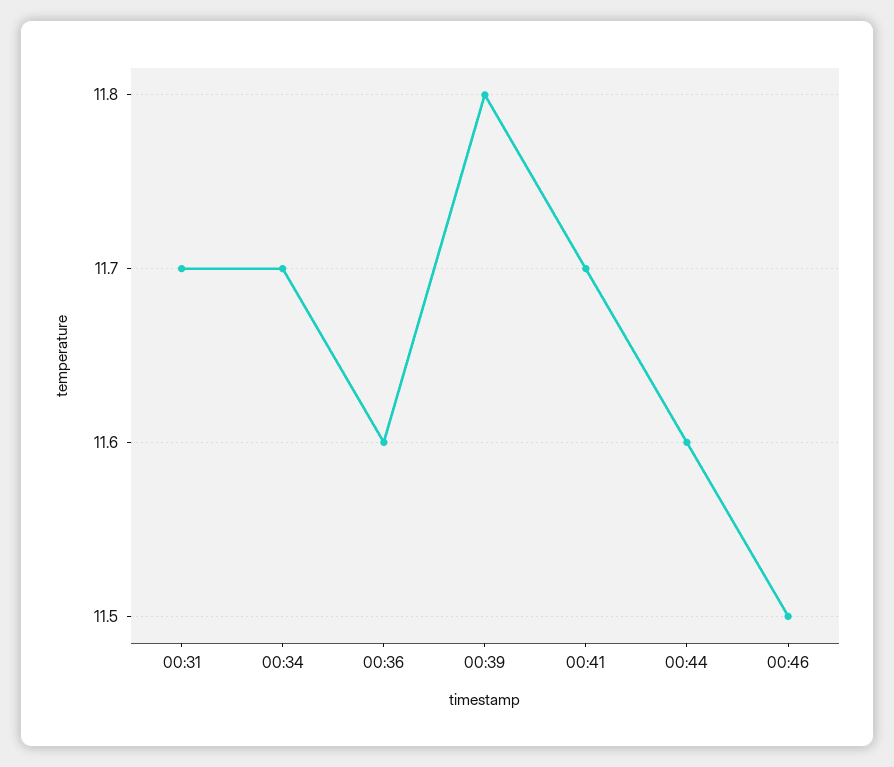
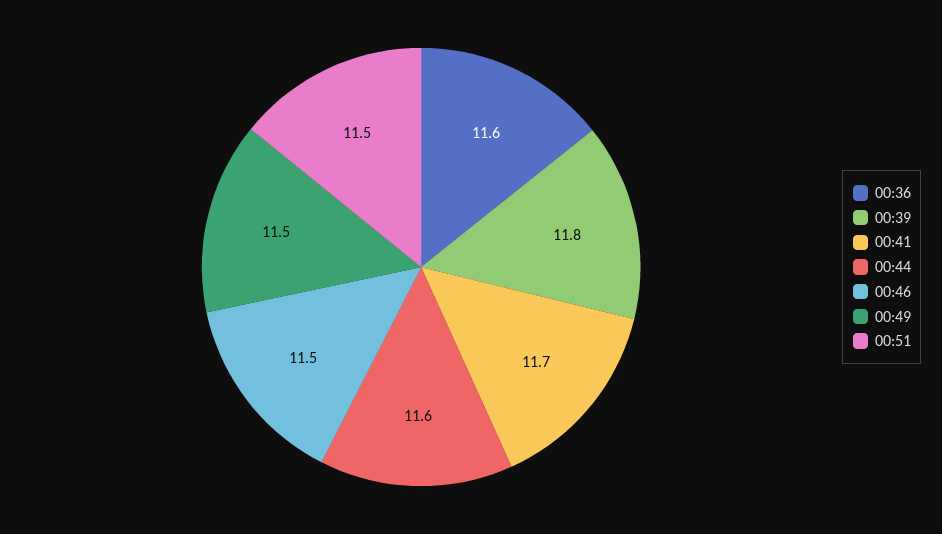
00:31: 11.7 -> none
00:34: 11.7 -> none
00:49: none -> 11.5
00:51: none -> 11.5

